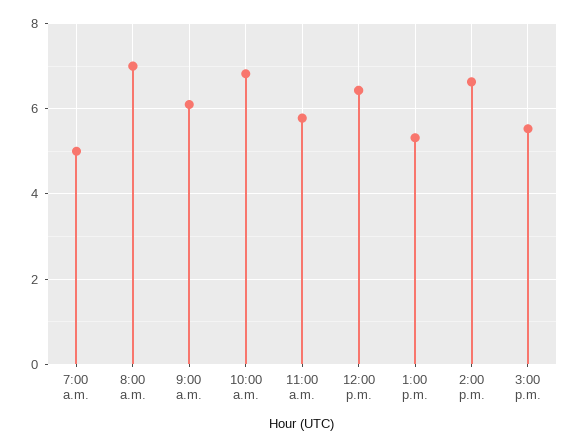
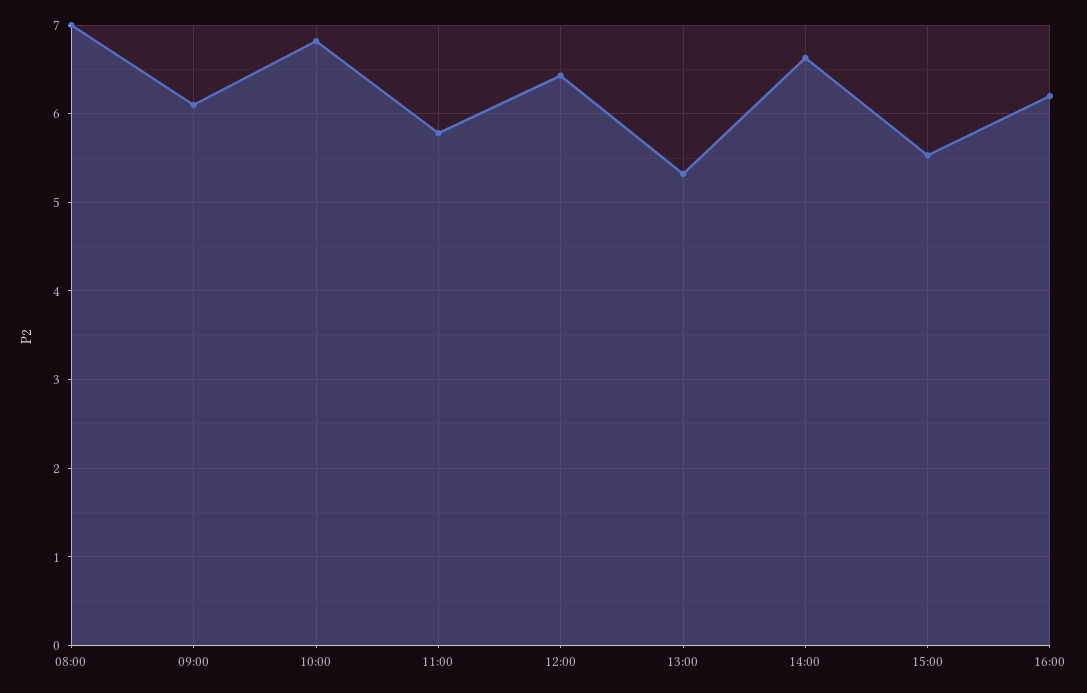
7:00 a.m.: 5 -> none
16:00: none -> 6.2

